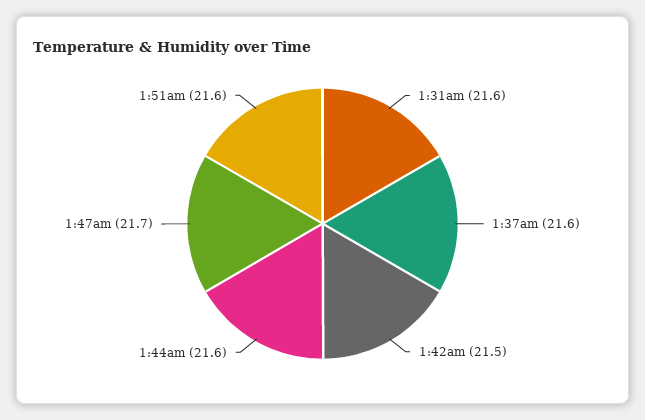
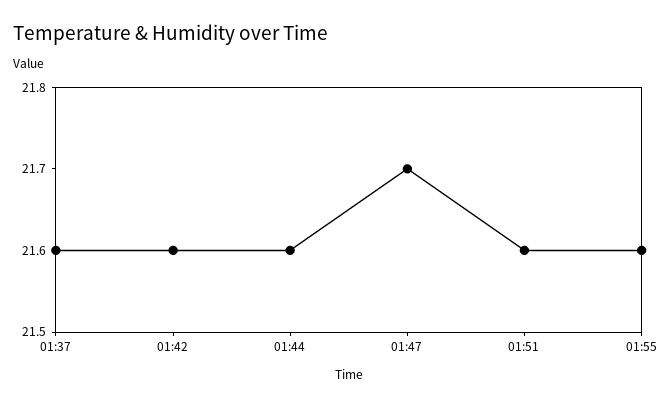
1:31am: 21.6 -> none
1:42am: 21.5 -> 21.6
01:55: none -> 21.6

